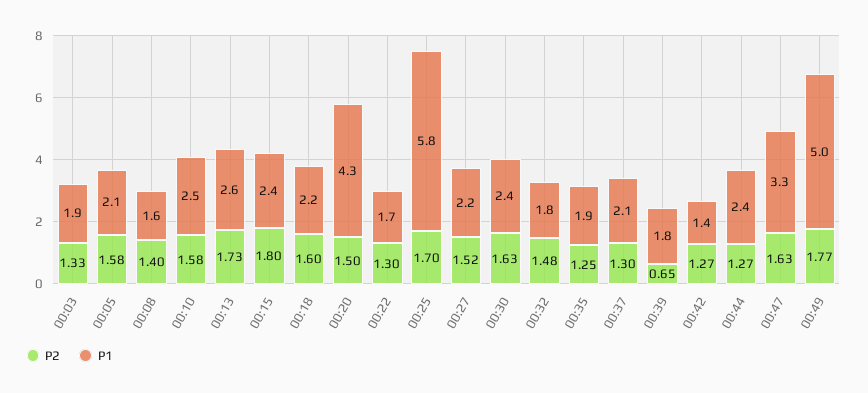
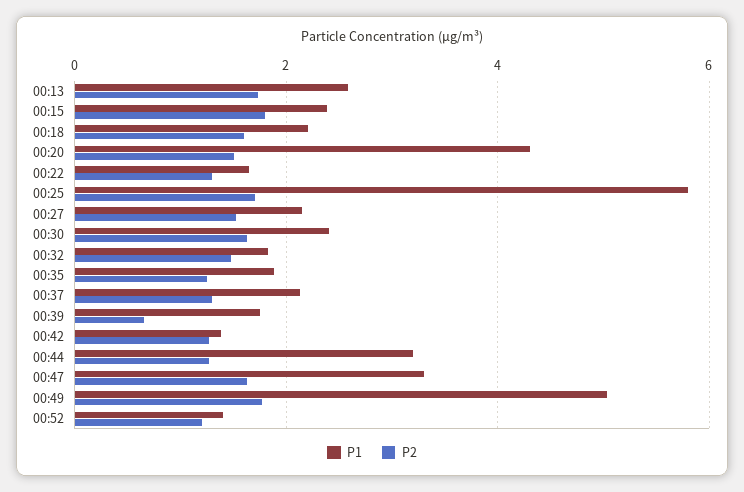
P2, 00:03: 1.33 -> none
P1, 00:03: 1.9 -> none
P2, 00:05: 1.58 -> none
P1, 00:05: 2.1 -> none
P2, 00:08: 1.4 -> none
P1, 00:08: 1.6 -> none
P2, 00:10: 1.58 -> none
P1, 00:10: 2.5 -> none
P1, 00:44: 2.4 -> 3.2
P1, 00:52: none -> 1.4
P2, 00:52: none -> 1.2

